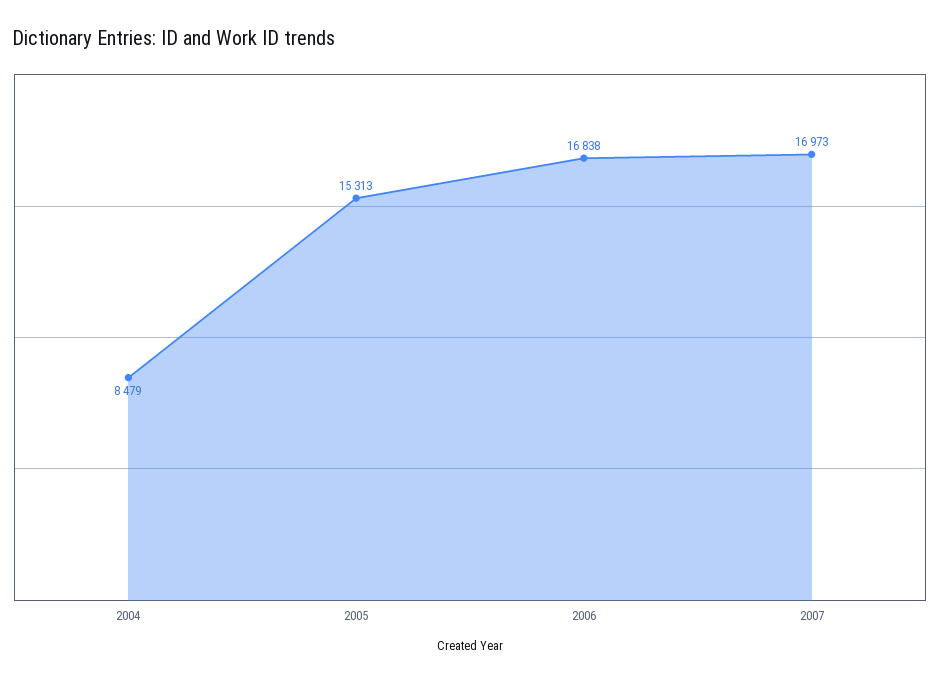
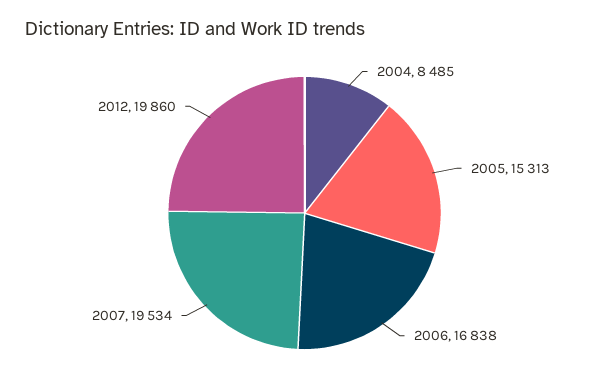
2004: 8479 -> 8485
2007: 16973 -> 19534
2012: none -> 19860

